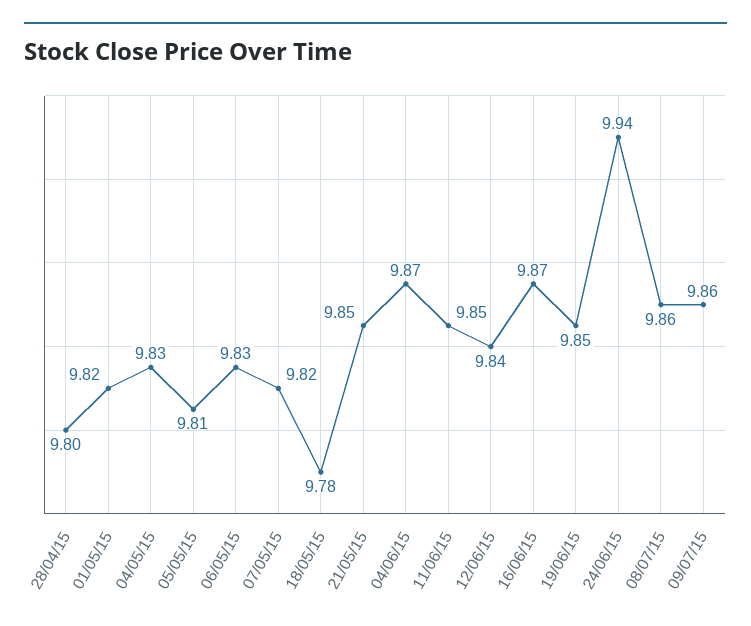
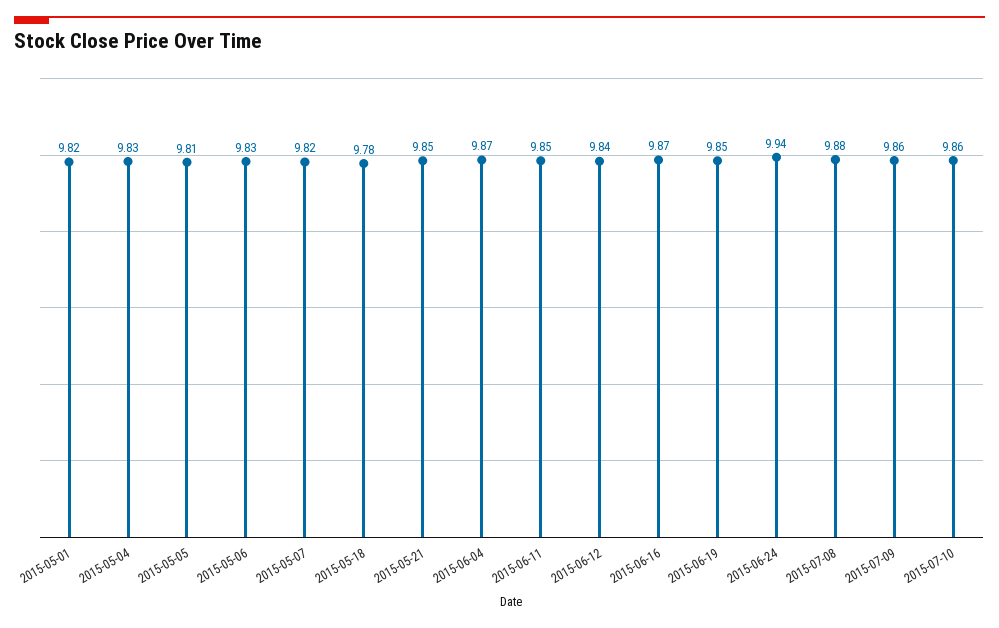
28/04/15: 9.8 -> none
08/07/15: 9.86 -> 9.88
2015-07-10: none -> 9.86

